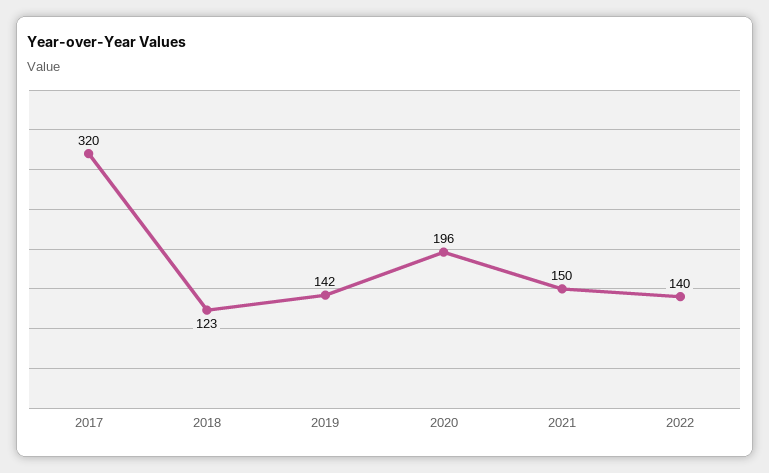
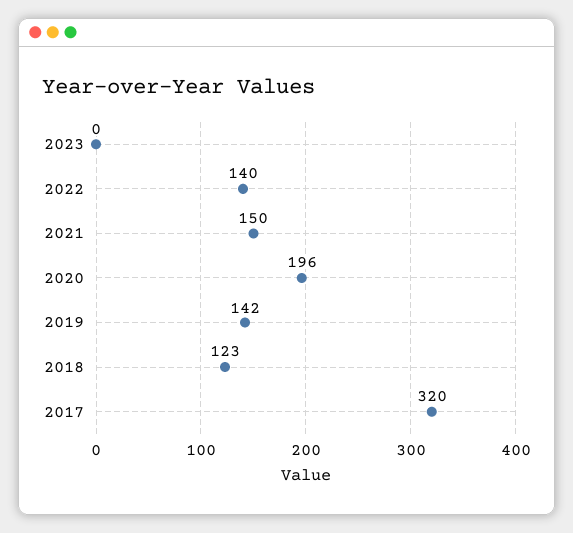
2023: none -> 0

